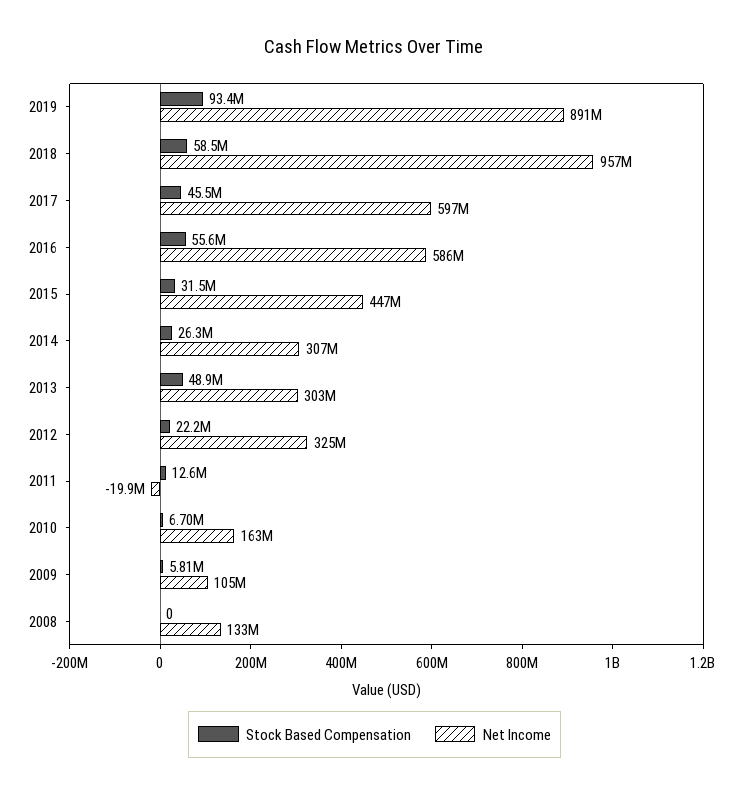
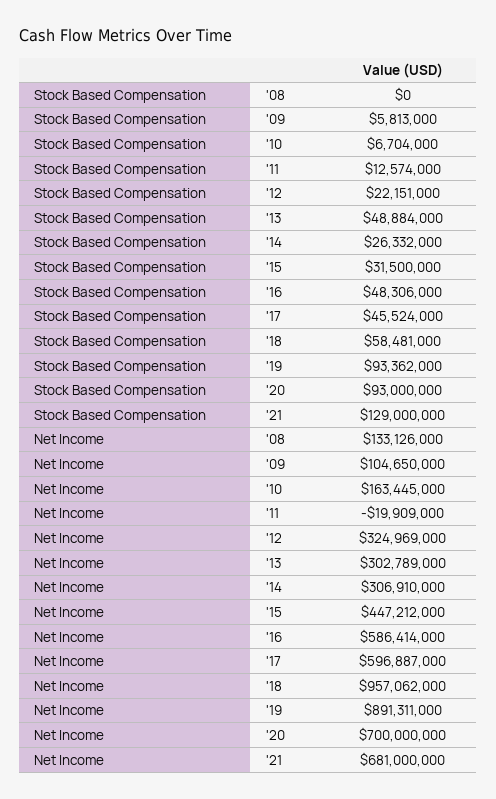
Stock Based Compensation, 2016: 55600000 -> 48306000
Stock Based Compensation, '20: none -> 93000000
Stock Based Compensation, '21: none -> 129000000
Net Income, '20: none -> 700000000
Net Income, '21: none -> 681000000

